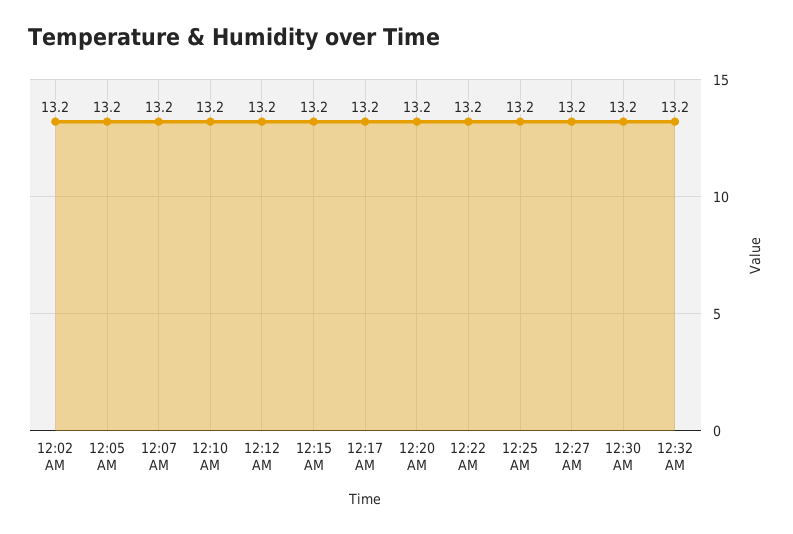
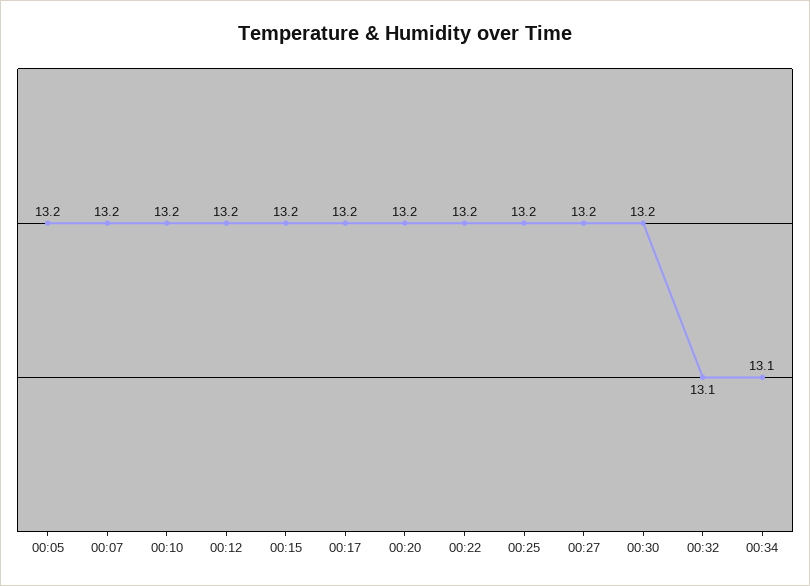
12:02 AM: 13.2 -> none
12:32 AM: 13.2 -> 13.1
00:34: none -> 13.1

